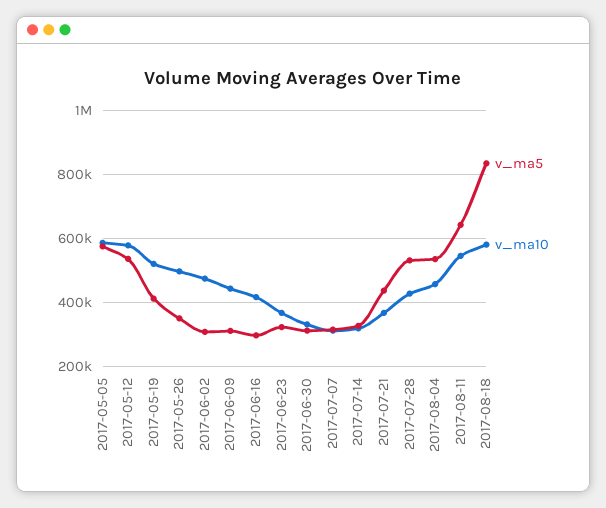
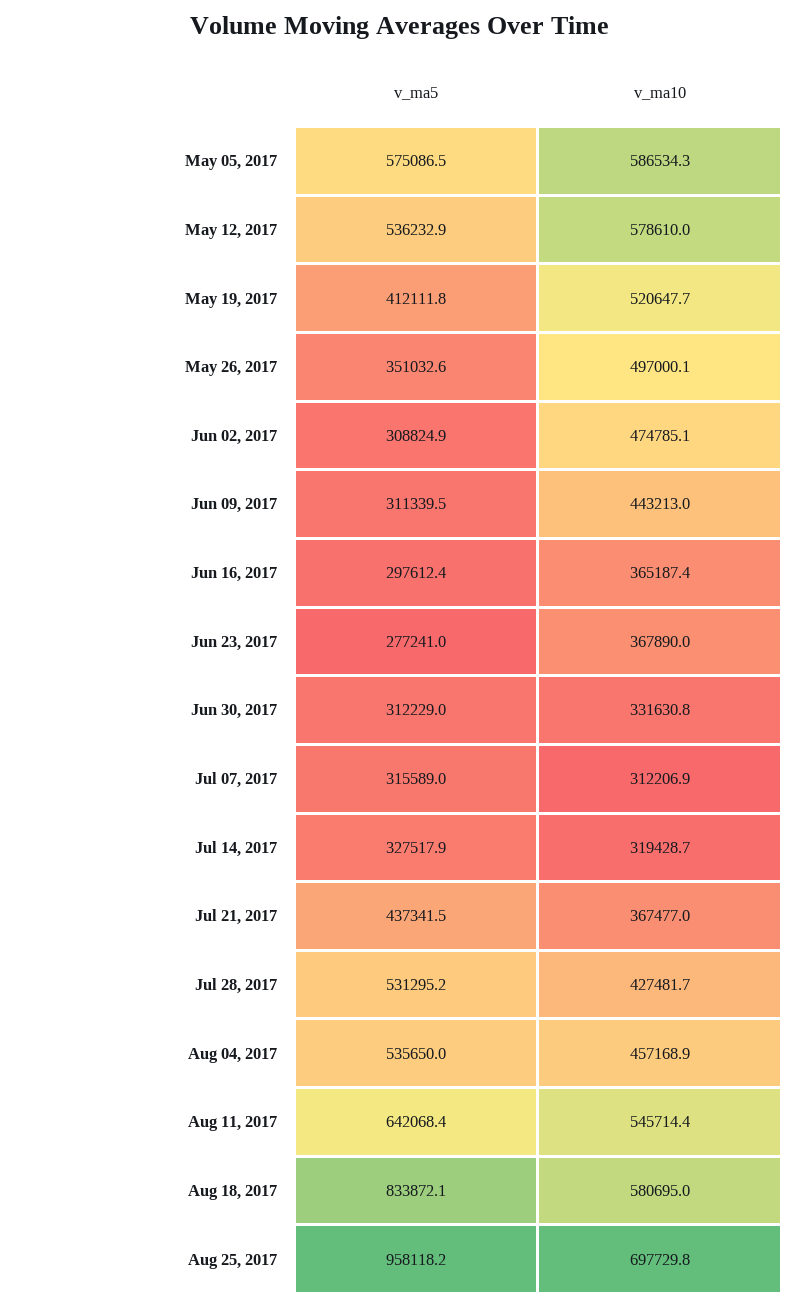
v_ma10, 2017-06-16: 420000 -> 365187.4
v_ma5, 2017-06-23: 320000 -> 277241
v_ma5, Aug 25, 2017: none -> 958118.2
v_ma10, Aug 25, 2017: none -> 697729.8

